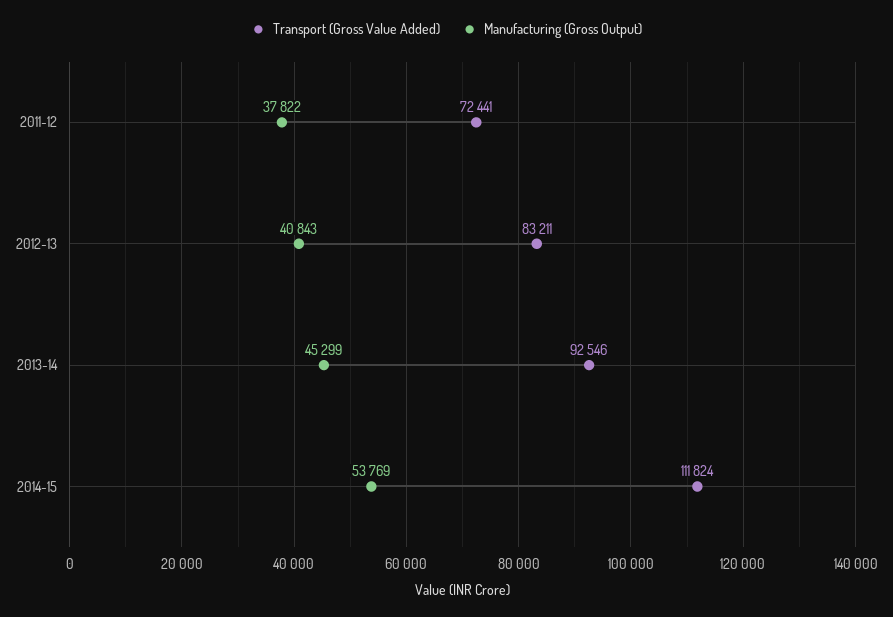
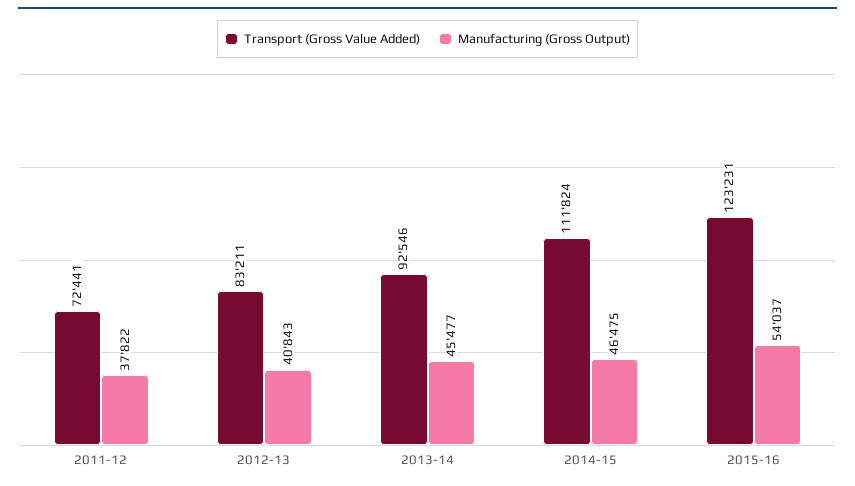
Manufacturing (Gross Output), 2013-14: 45299 -> 45477
Manufacturing (Gross Output), 2014-15: 53769 -> 46475
Transport (Gross Value Added), 2015-16: none -> 123231
Manufacturing (Gross Output), 2015-16: none -> 54037

